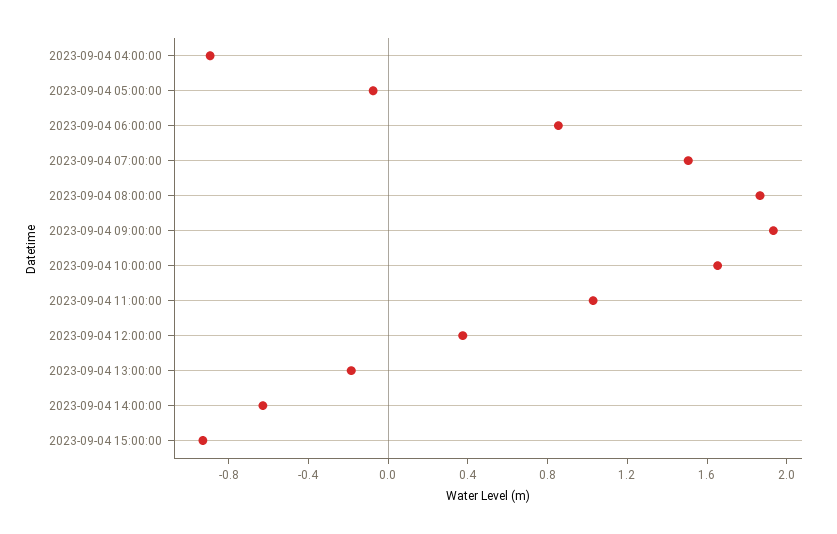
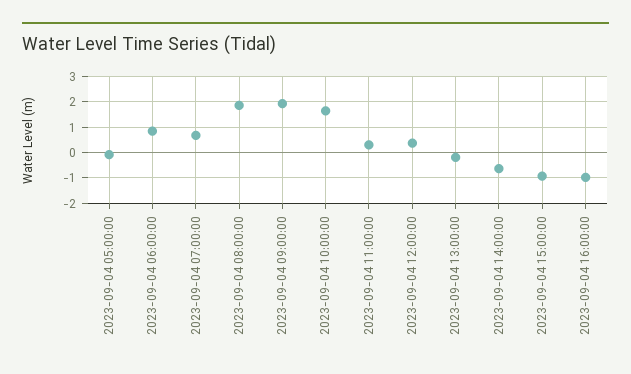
2023-09-04 04:00:00: -0.9 -> none
2023-09-04 07:00:00: 1.5 -> 0.75
2023-09-04 11:00:00: 1 -> 0.25
2023-09-04 16:00:00: none -> -1

